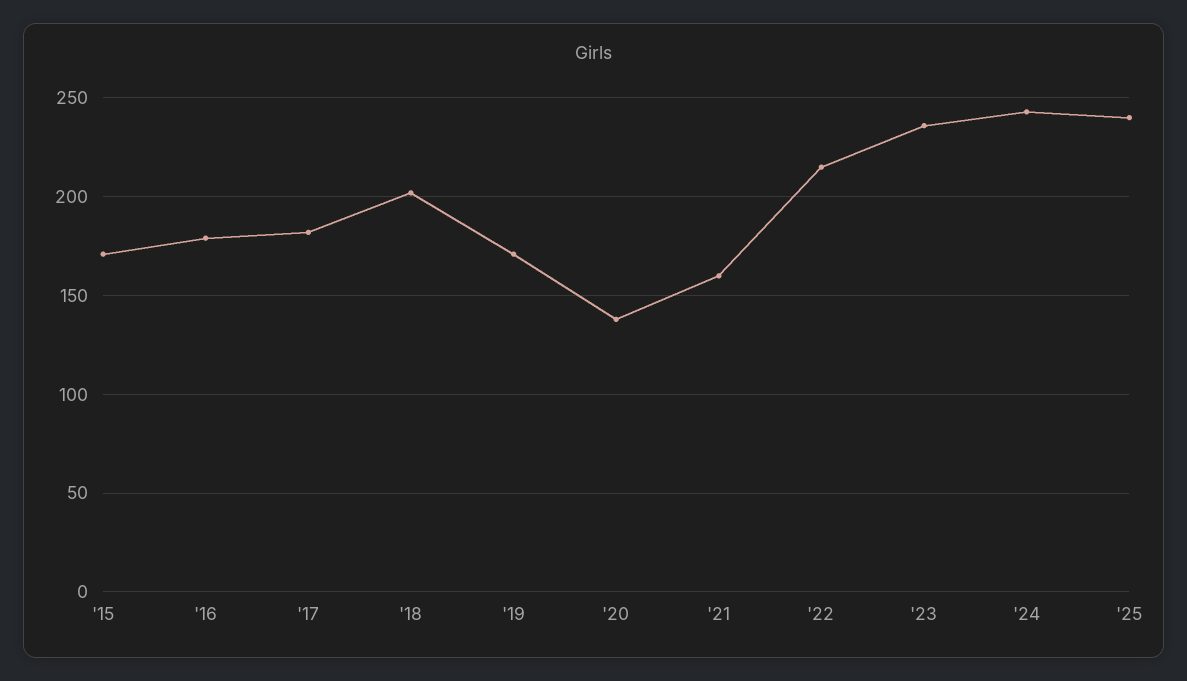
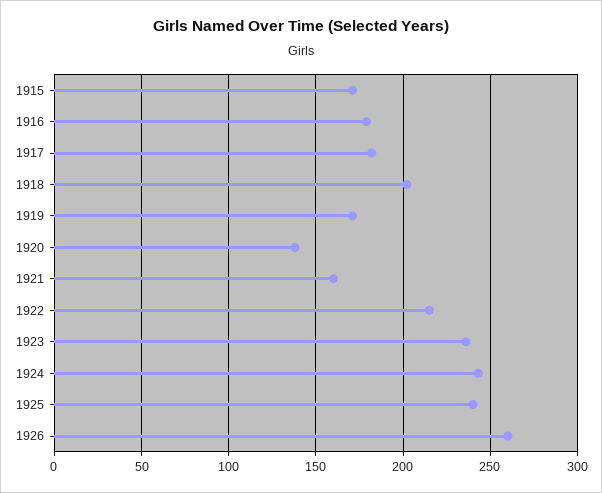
1926: none -> 260

